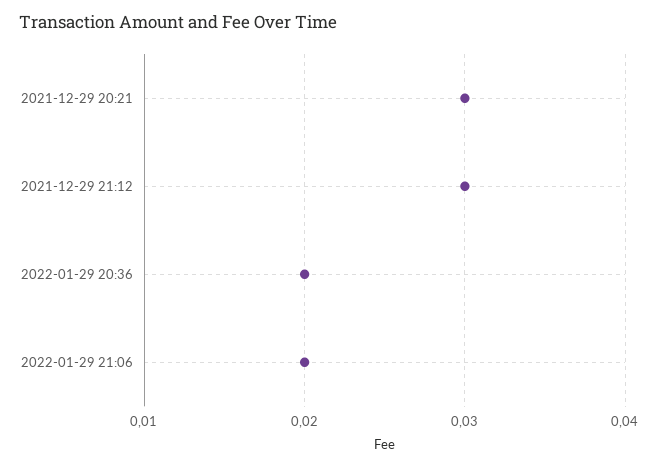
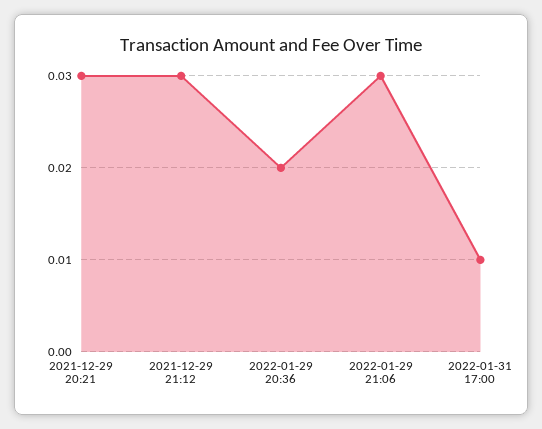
2022-01-29 21:06: 0.02 -> 0.03
2022-01-31 17:00: none -> 0.01

